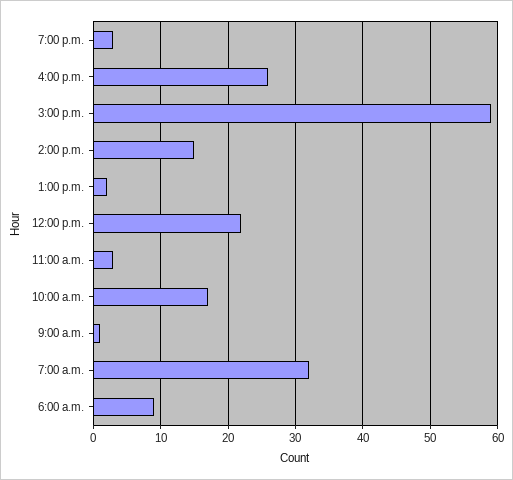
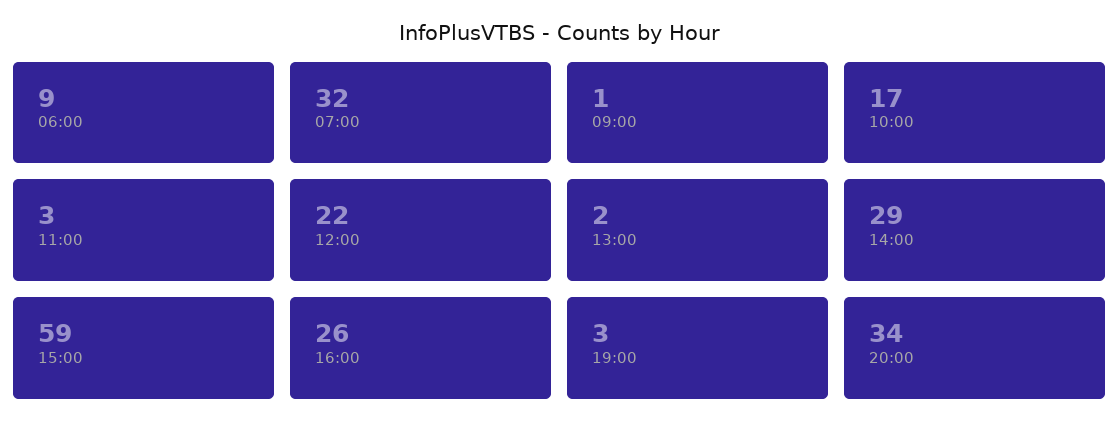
2:00 p.m.: 15 -> 29
20:00: none -> 34

